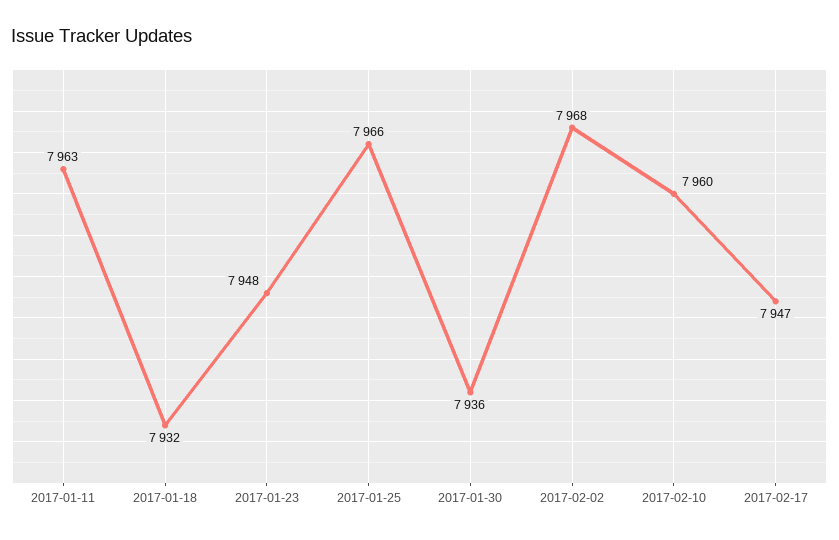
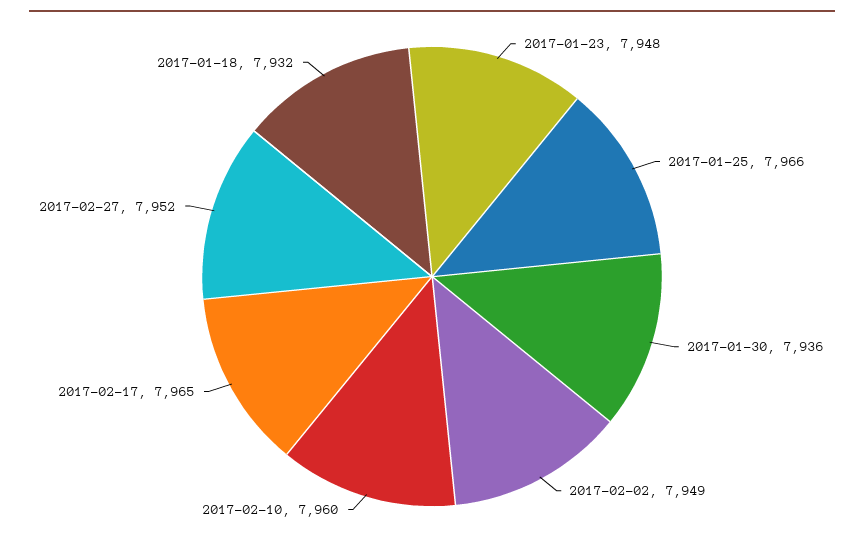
2017-01-11: 7963 -> none
2017-02-02: 7968 -> 7949
2017-02-17: 7947 -> 7965
2017-02-27: none -> 7952

